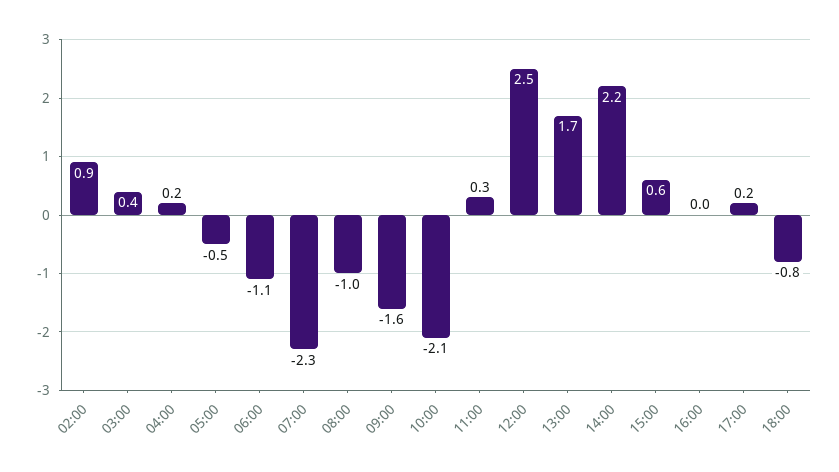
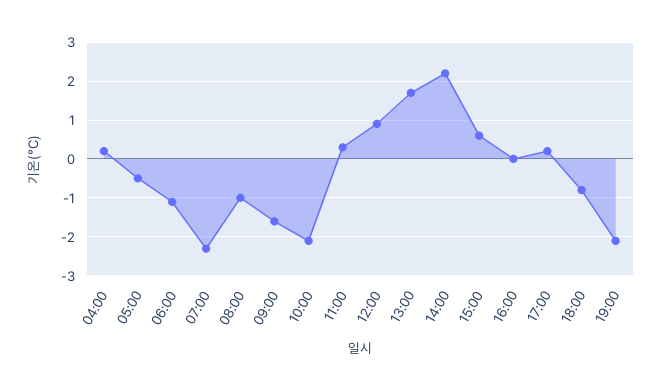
02:00: 0.9 -> none
03:00: 0.4 -> none
12:00: 2.5 -> 1
19:00: none -> -2

